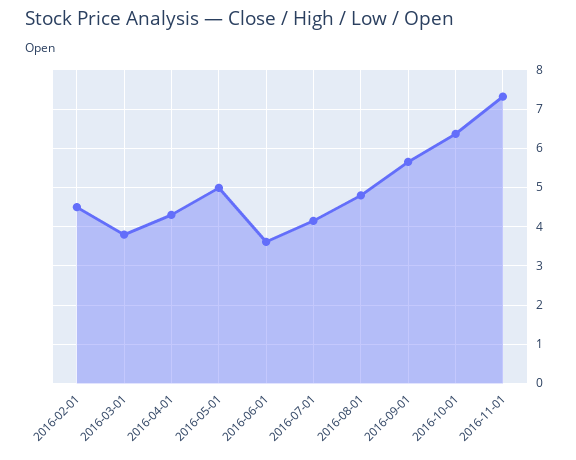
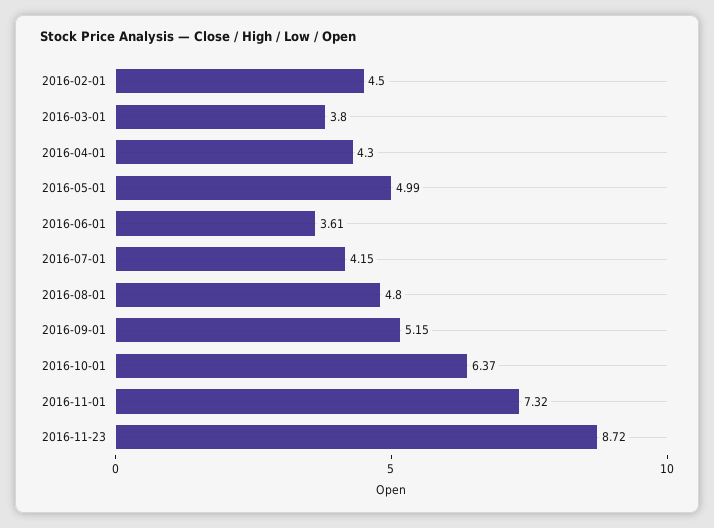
2016-09-01: 5.6 -> 5.15
2016-11-23: none -> 8.72

